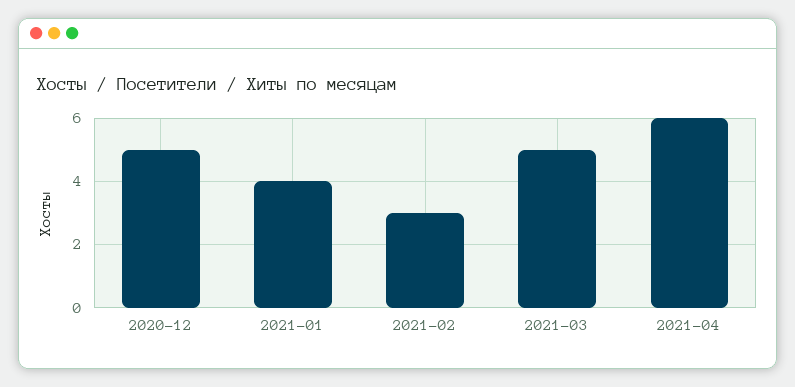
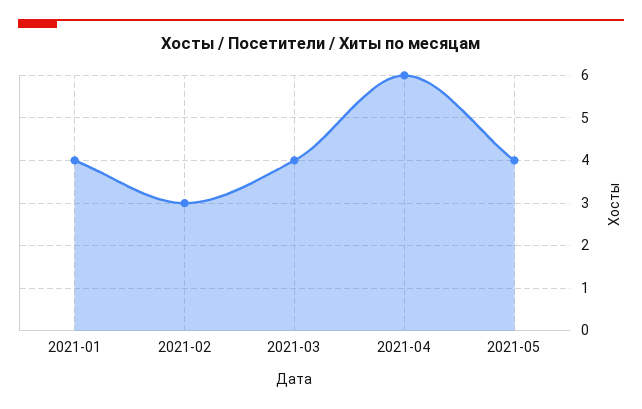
2020-12: 5 -> none
2021-03: 5 -> 4
2021-05: none -> 4

